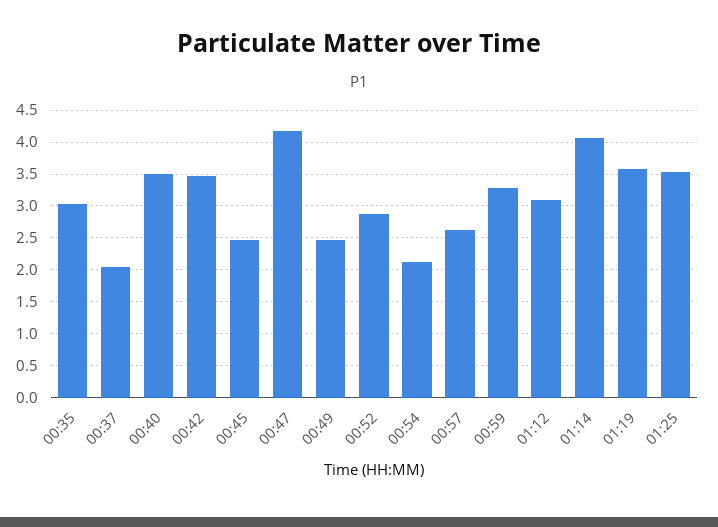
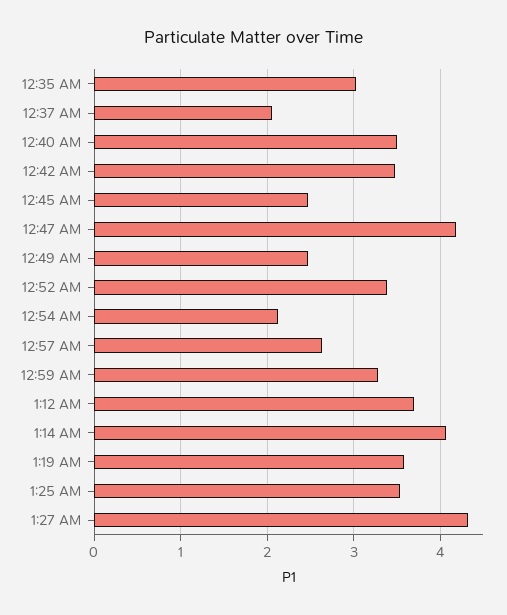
00:52: 2.9 -> 3.4
01:12: 3.1 -> 3.7
1:27 AM: none -> 4.3

